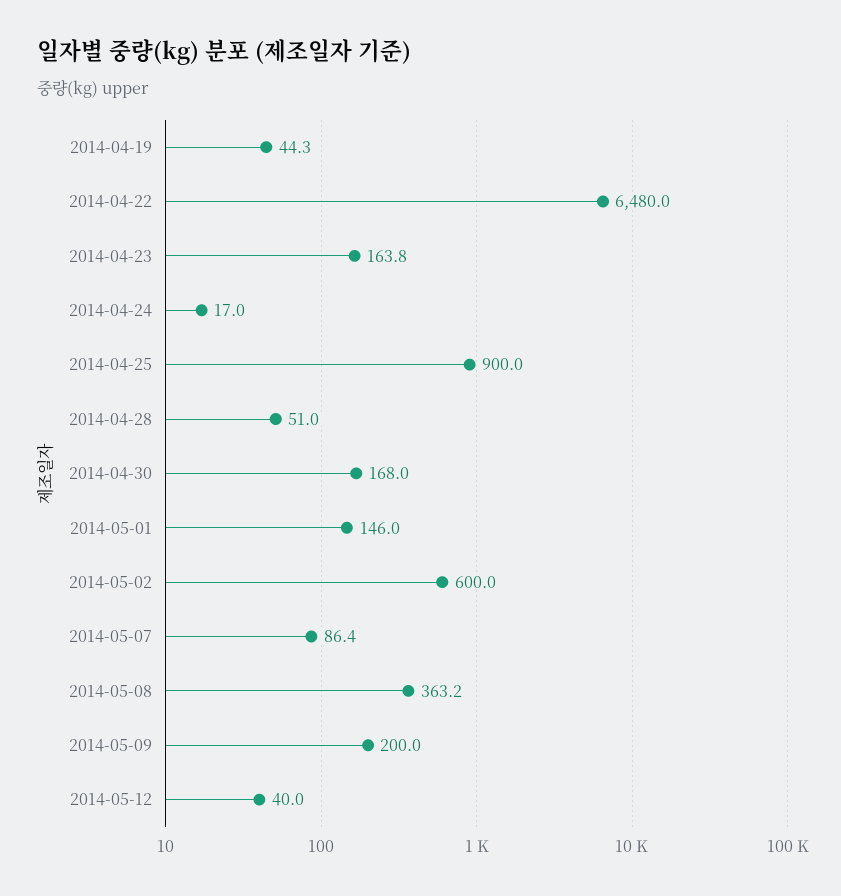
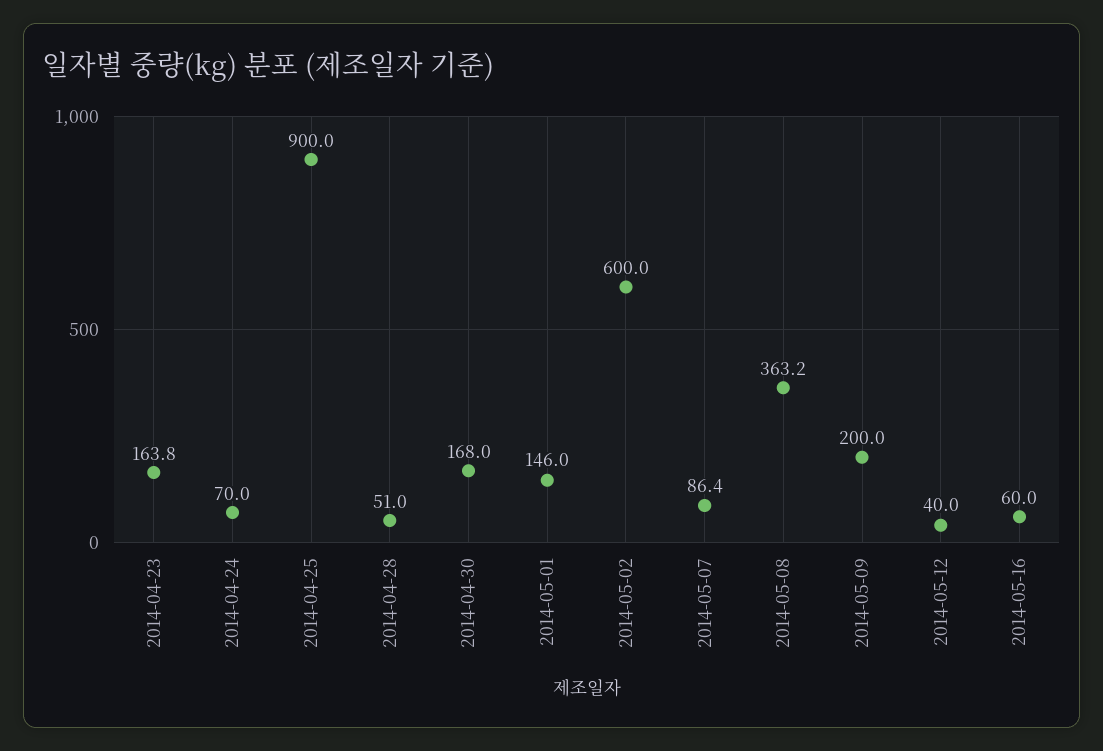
2014-04-19: 44.3 -> none
2014-04-22: 6480 -> none
2014-04-24: 17 -> 70
2014-05-16: none -> 60

